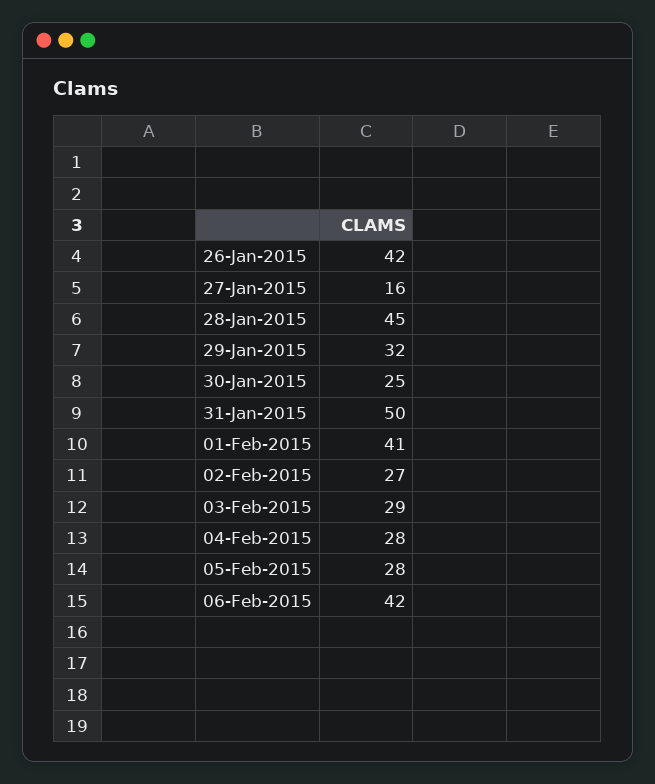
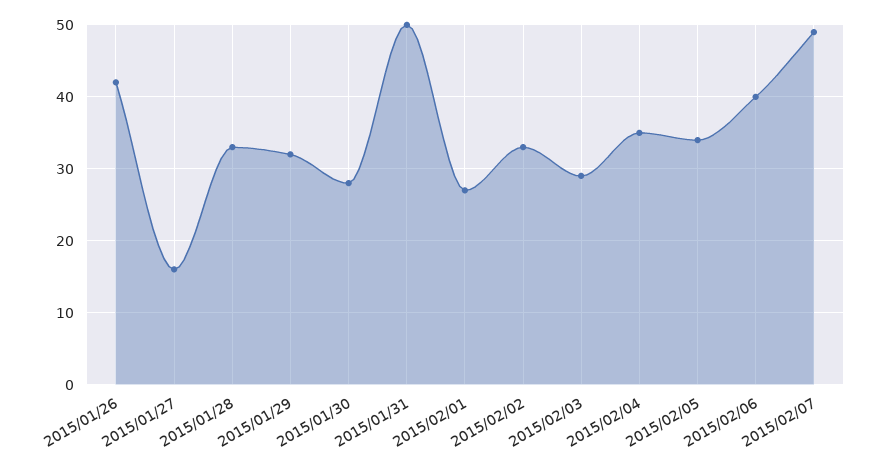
28-Jan-2015: 45 -> 33
30-Jan-2015: 25 -> 28
01-Feb-2015: 41 -> 27
02-Feb-2015: 27 -> 33
04-Feb-2015: 28 -> 35
05-Feb-2015: 28 -> 34
06-Feb-2015: 42 -> 40
2015/02/07: none -> 49

